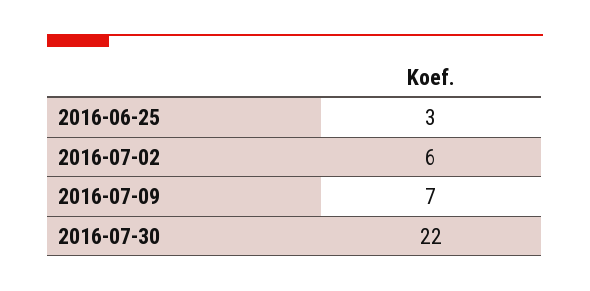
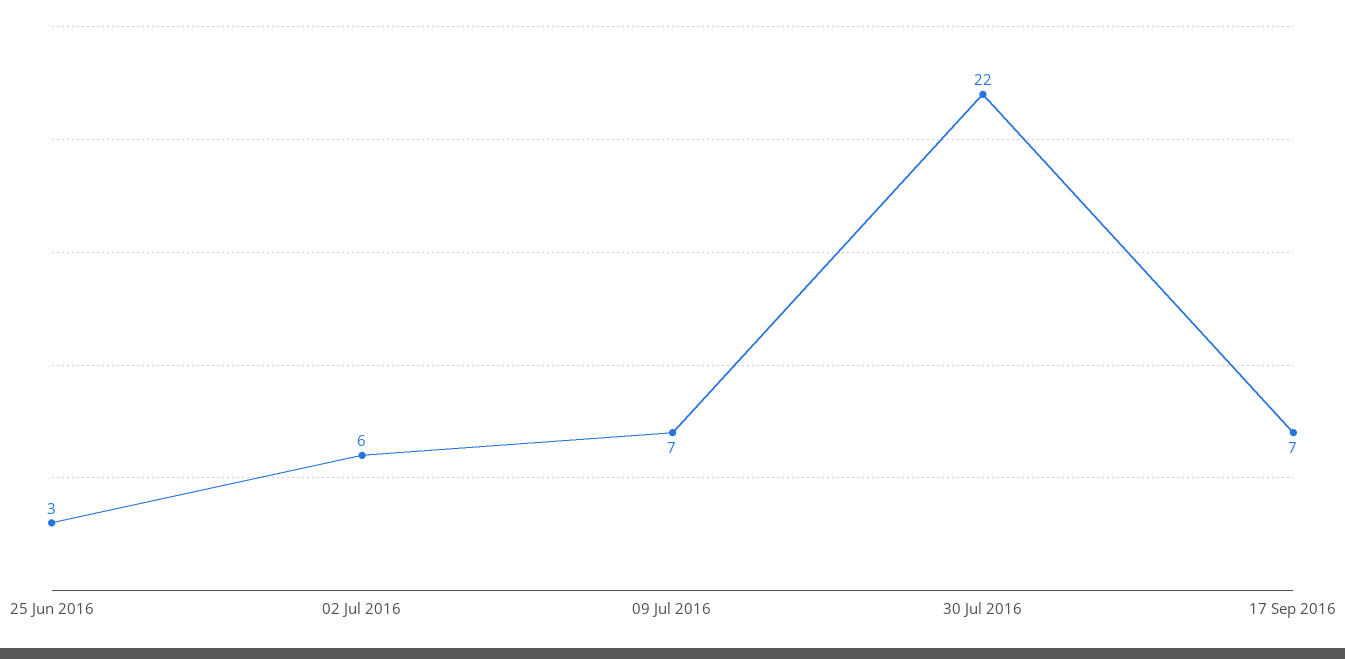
17 Sep 2016: none -> 7

